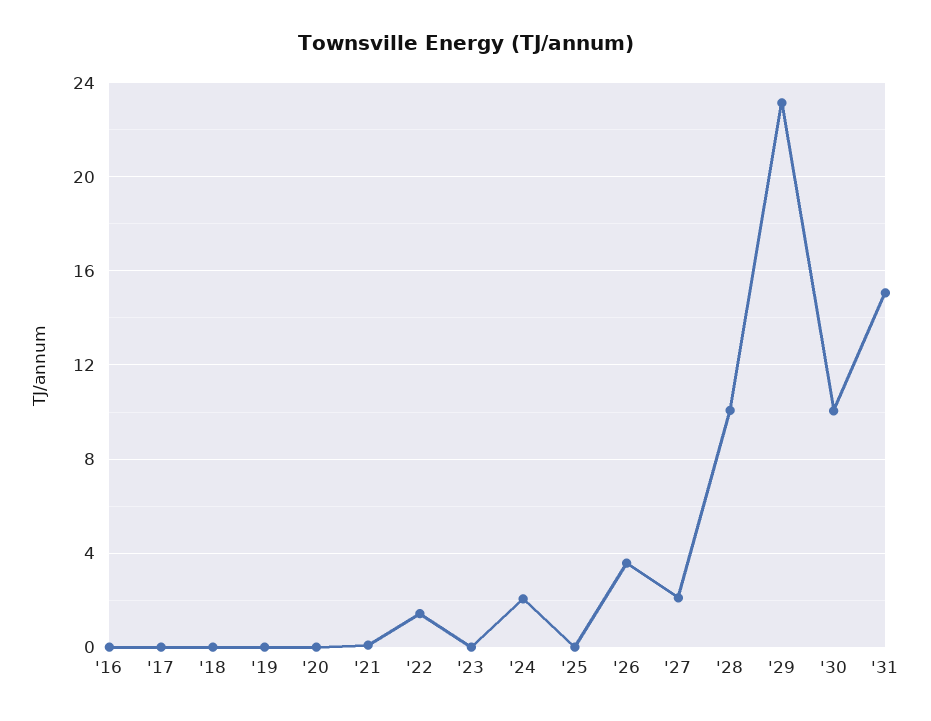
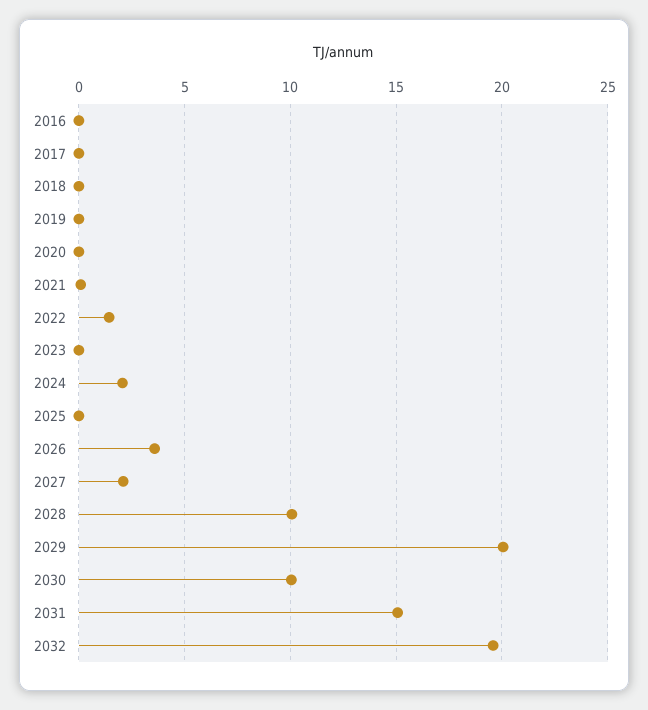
'29: 23 -> 20
2032: none -> 19.5

